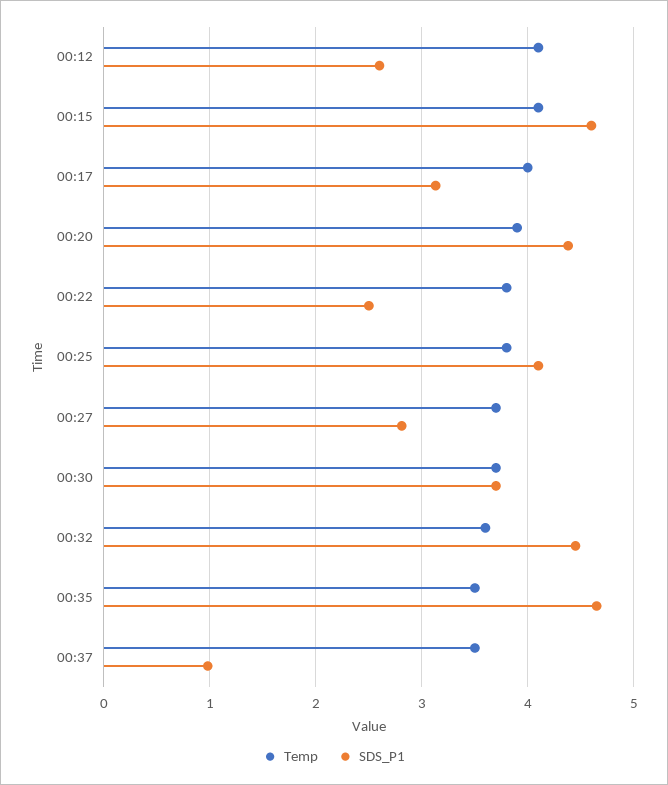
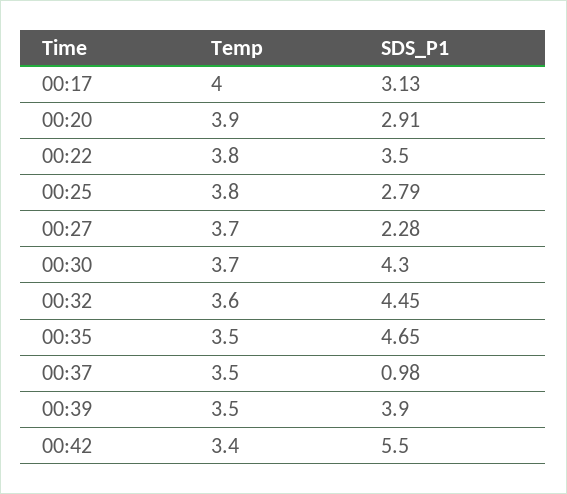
Temp, 00:12: 4.1 -> none
SDS_P1, 00:12: 2.6 -> none
Temp, 00:15: 4.1 -> none
SDS_P1, 00:15: 4.6 -> none
SDS_P1, 00:20: 4.4 -> 2.91
SDS_P1, 00:22: 2.5 -> 3.5
SDS_P1, 00:25: 4.1 -> 2.79
SDS_P1, 00:27: 2.8 -> 2.28
SDS_P1, 00:30: 3.7 -> 4.3
Temp, 00:39: none -> 3.5
SDS_P1, 00:39: none -> 3.9
Temp, 00:42: none -> 3.4
SDS_P1, 00:42: none -> 5.5

